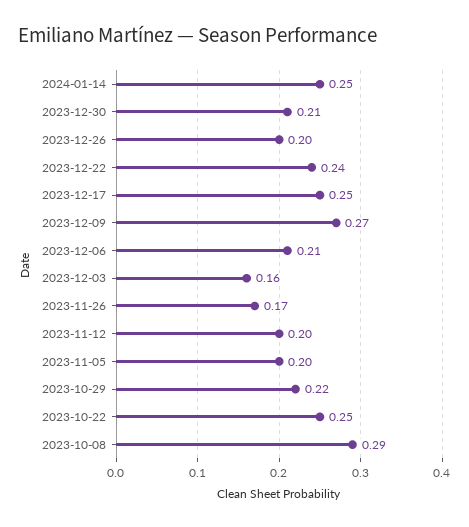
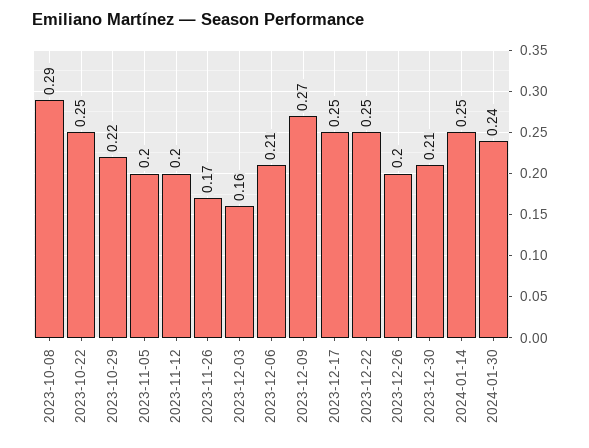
2023-12-22: 0.24 -> 0.25
2024-01-30: none -> 0.24

